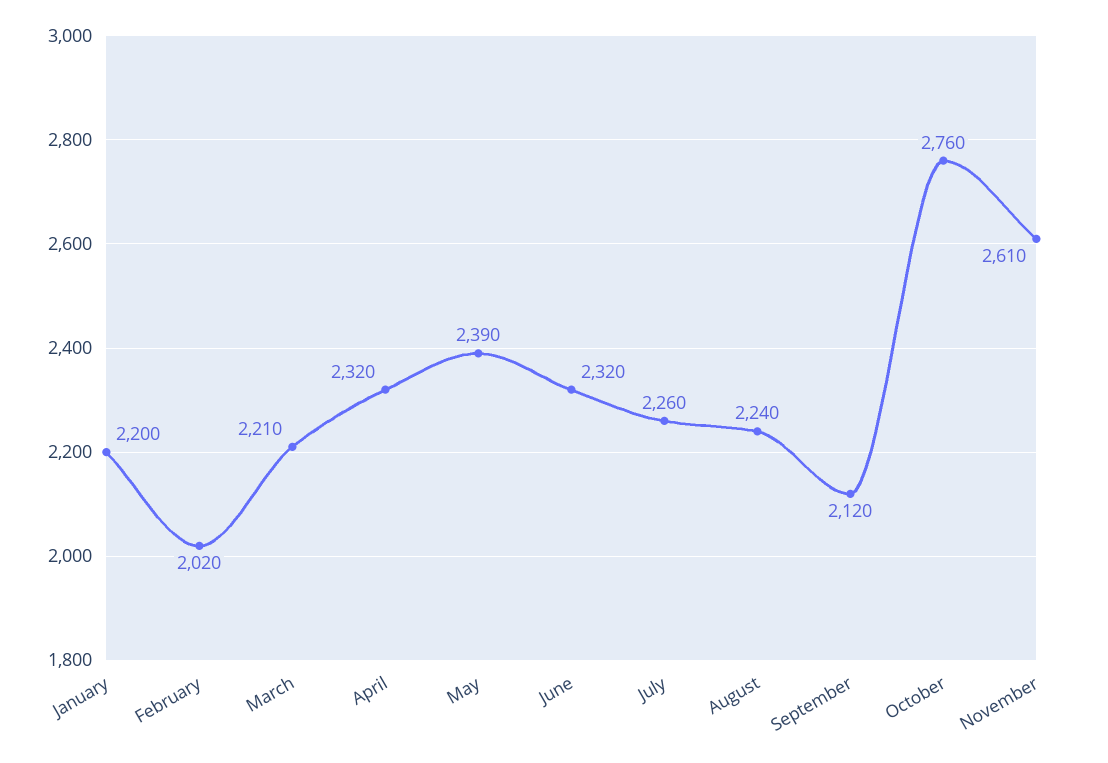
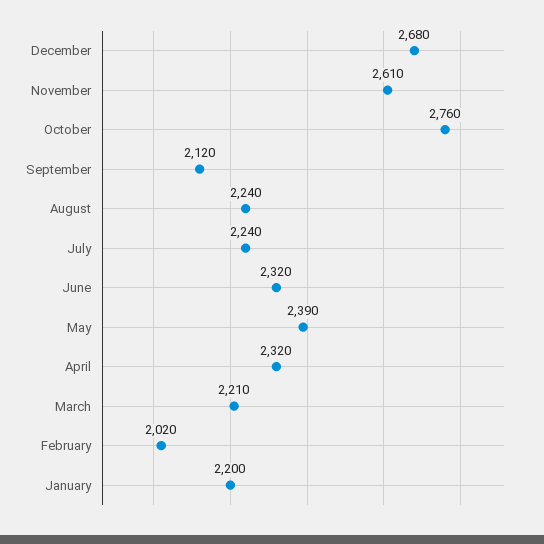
July: 2260 -> 2240
December: none -> 2680

